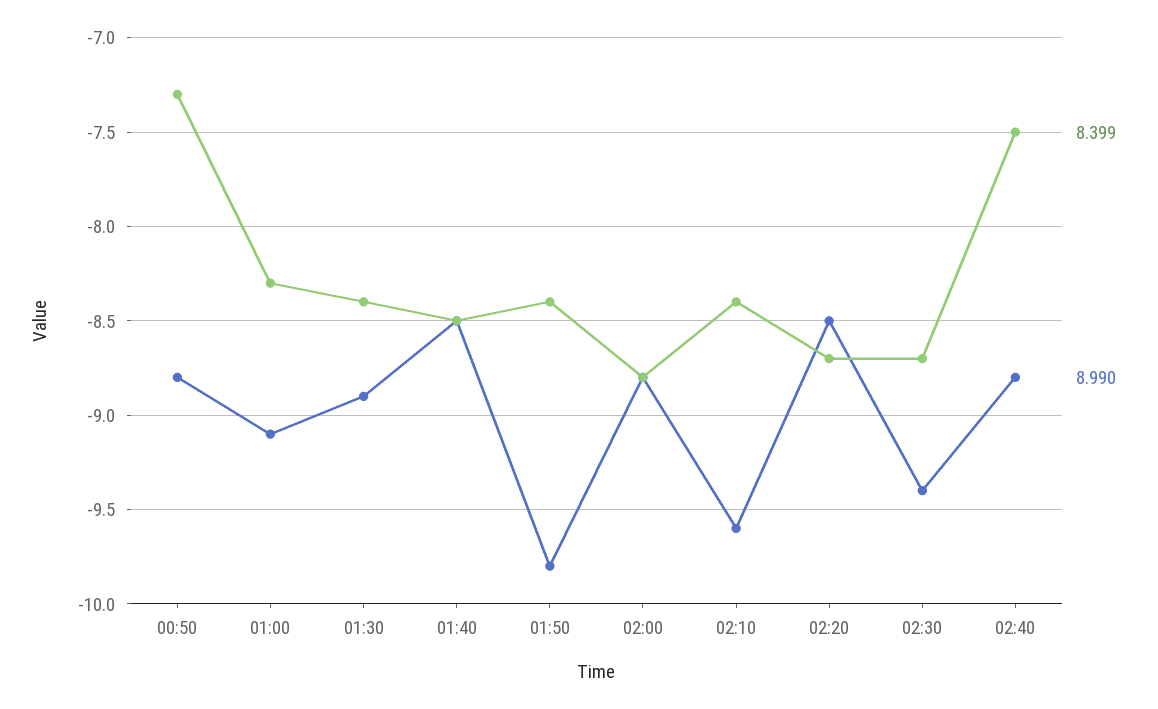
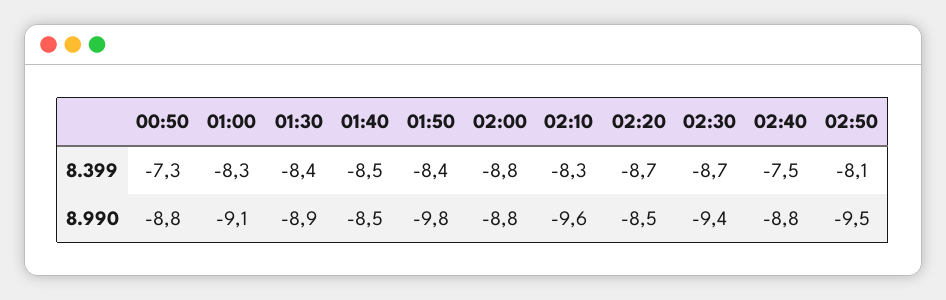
8.399, 02:10: -8.4 -> -8.3
8.399, 02:50: none -> -8.1
8.990, 02:50: none -> -9.5

